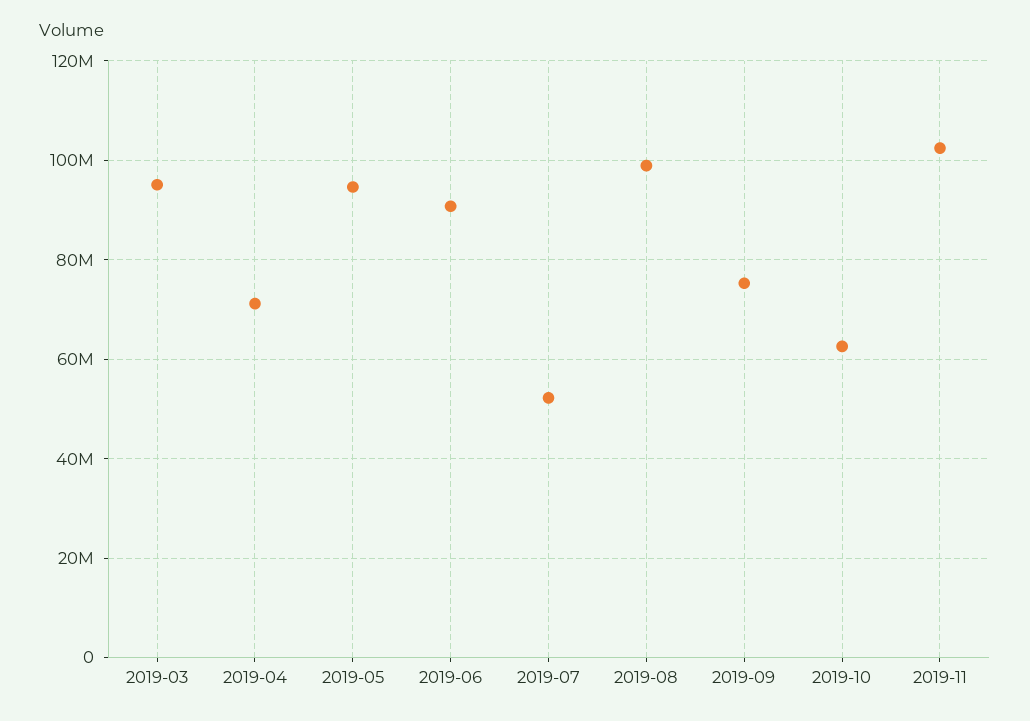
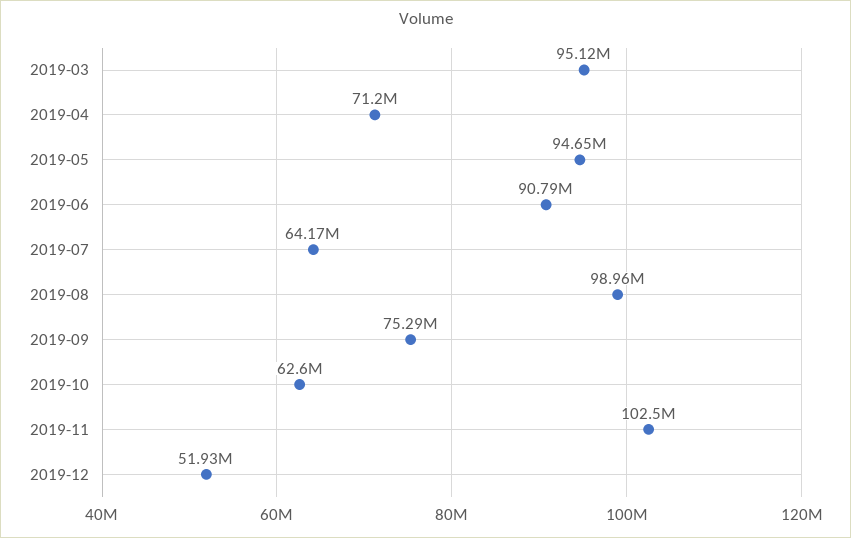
2019-07: 52000000 -> 64170000
2019-12: none -> 51930000

